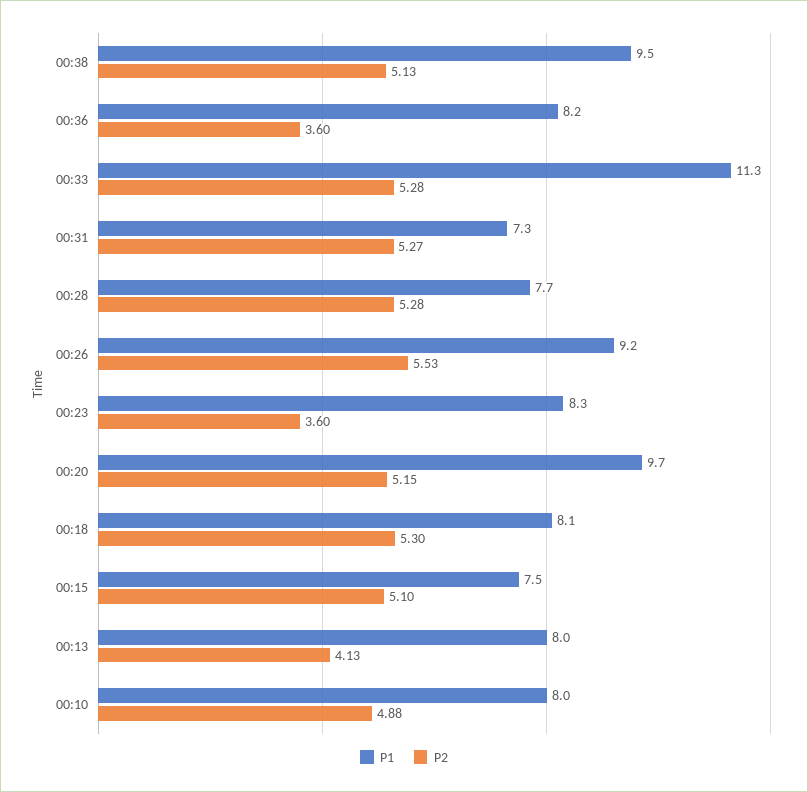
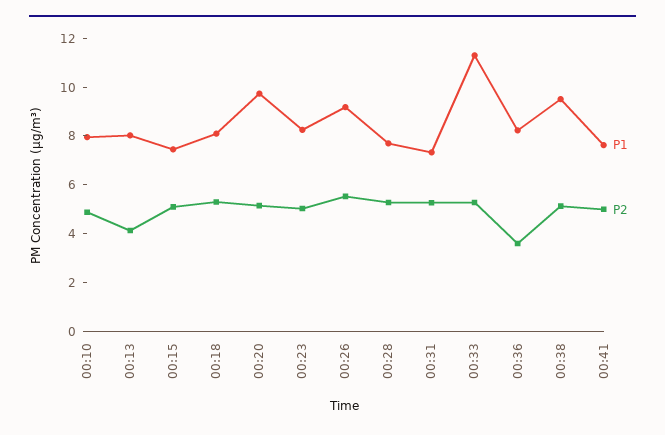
P2, 00:23: 3.6 -> 5
P1, 00:41: none -> 7.5
P2, 00:41: none -> 5

